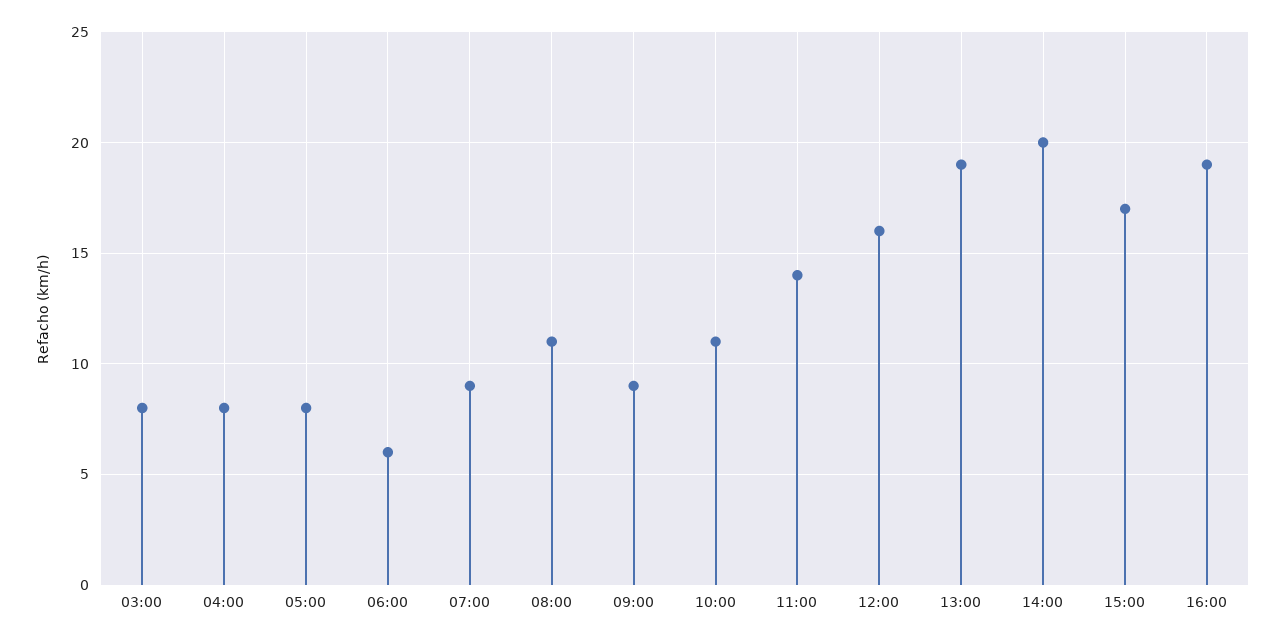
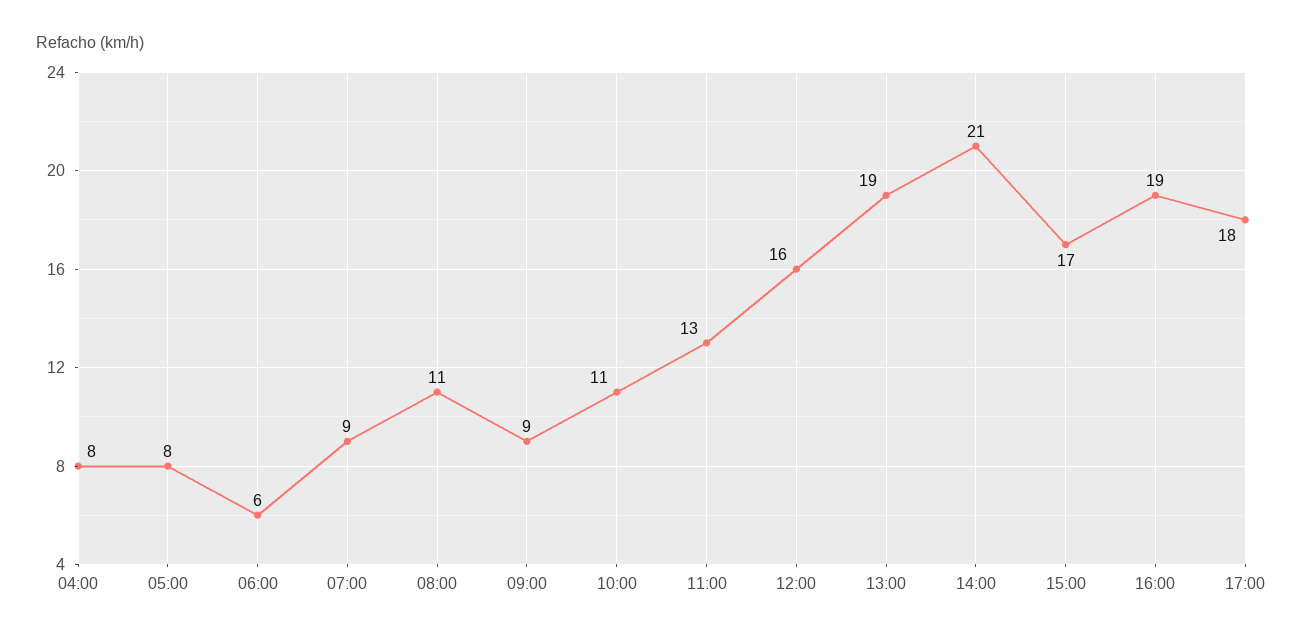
03:00: 8 -> none
11:00: 14 -> 13
14:00: 20 -> 21
17:00: none -> 18

